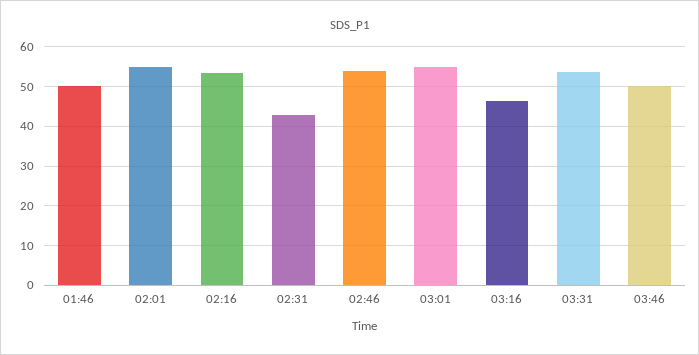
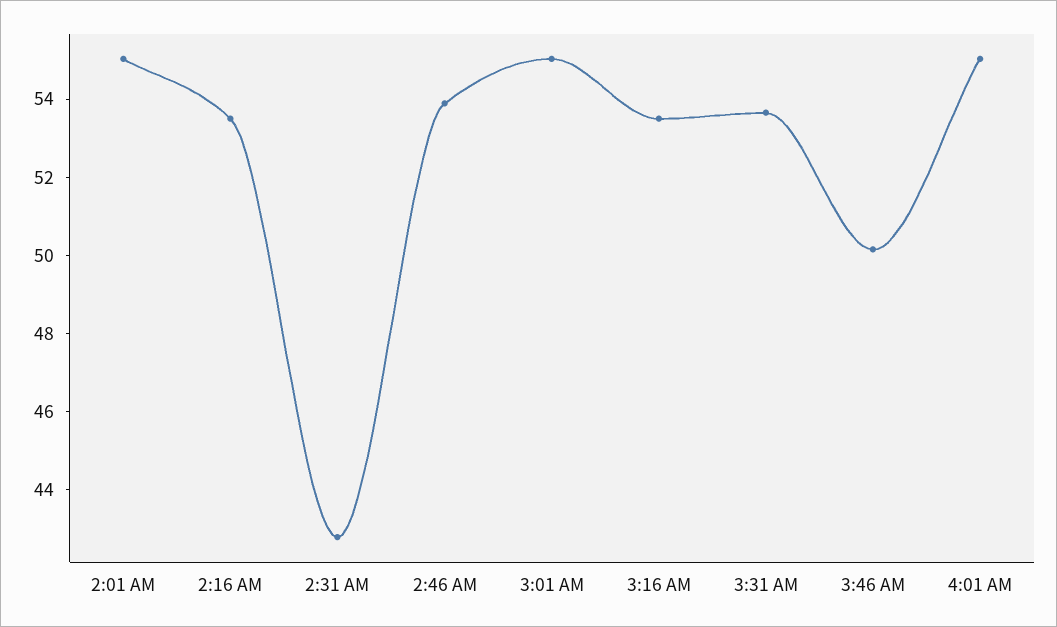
01:46: 50 -> none
03:16: 46 -> 53.5
4:01 AM: none -> 55

